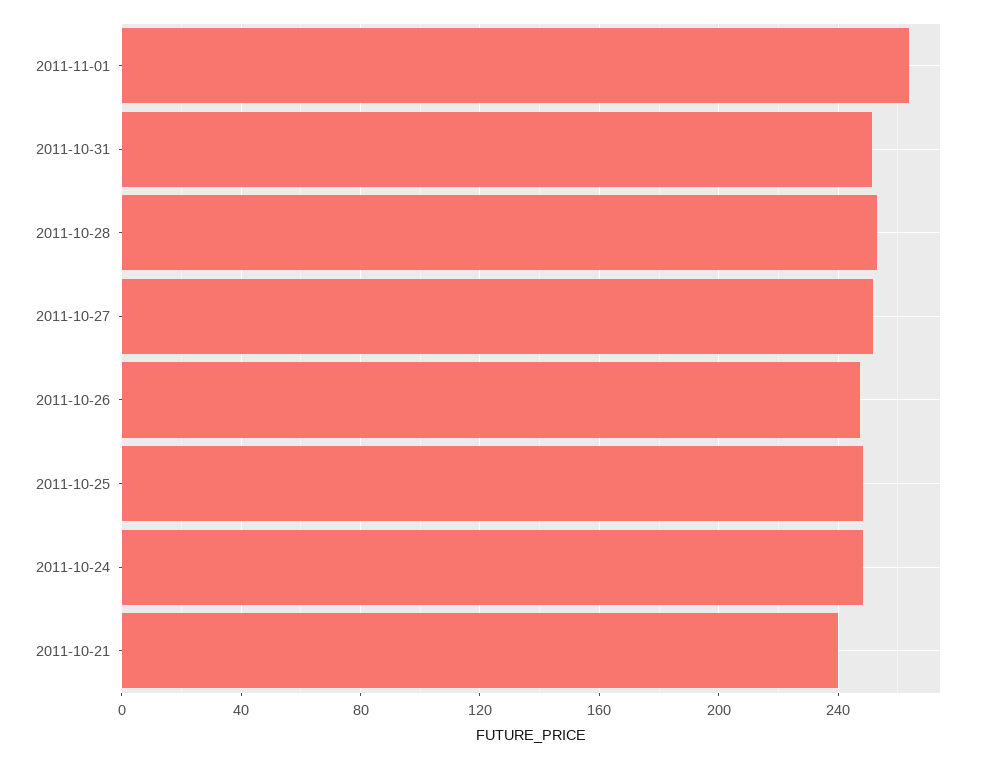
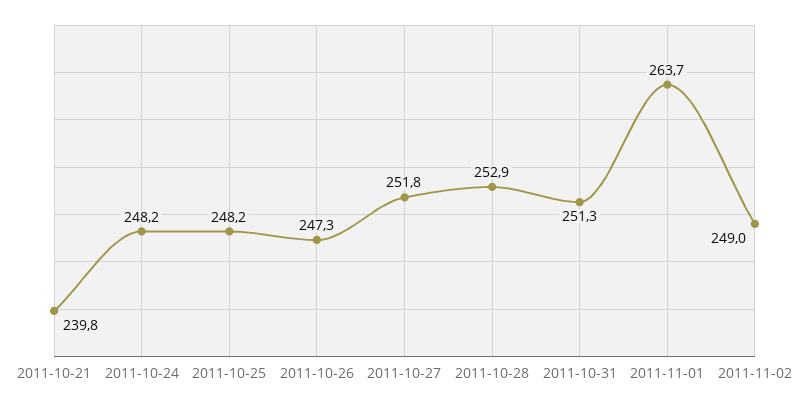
2011-11-02: none -> 249

